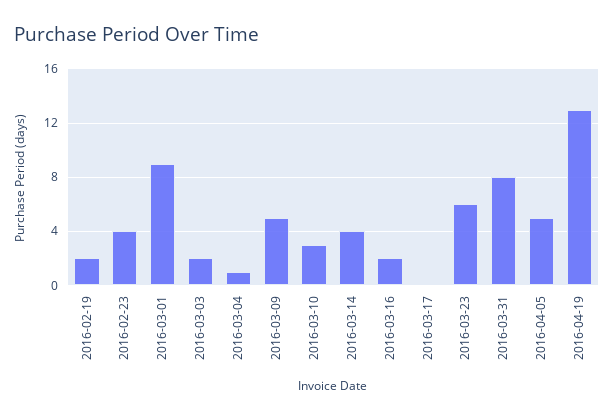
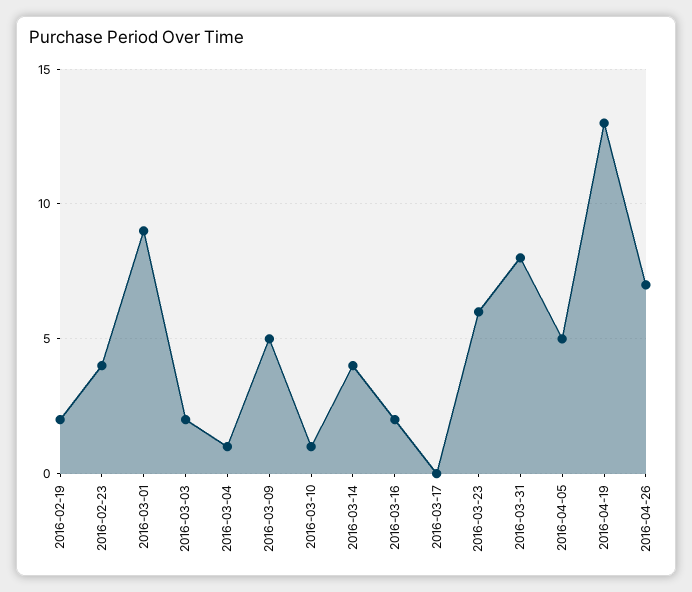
2016-03-10: 3 -> 1
2016-04-26: none -> 7

